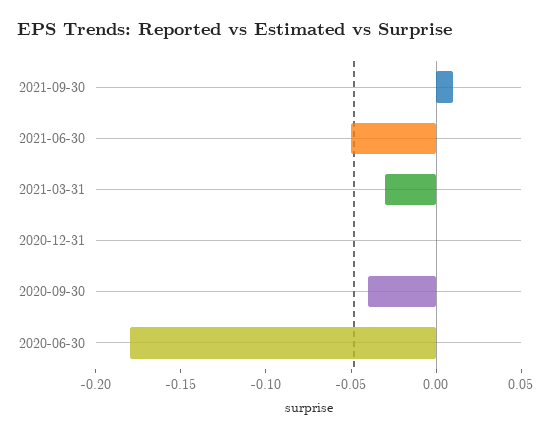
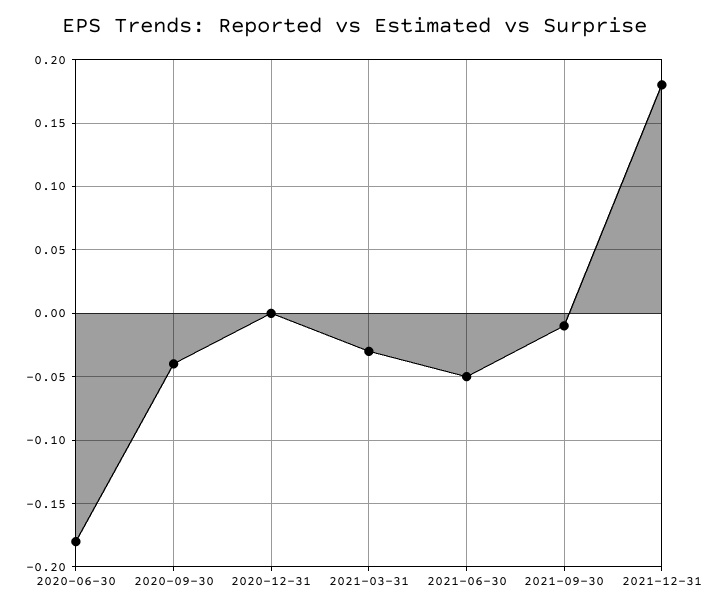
2021-09-30: 0.01 -> -0.01
2021-12-31: none -> 0.18

